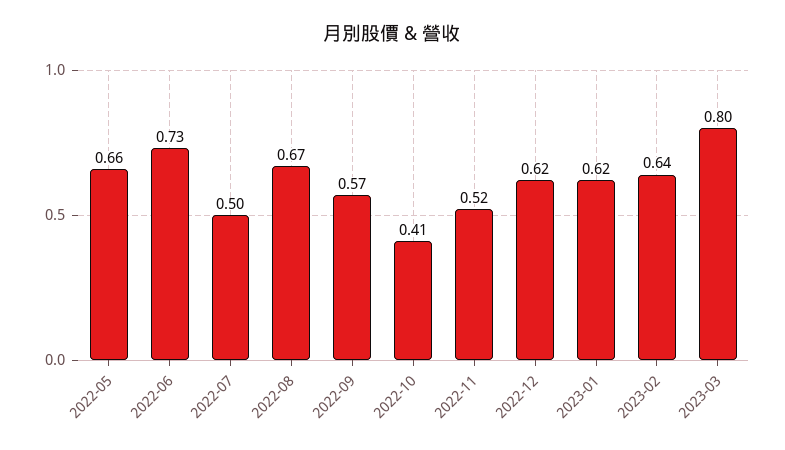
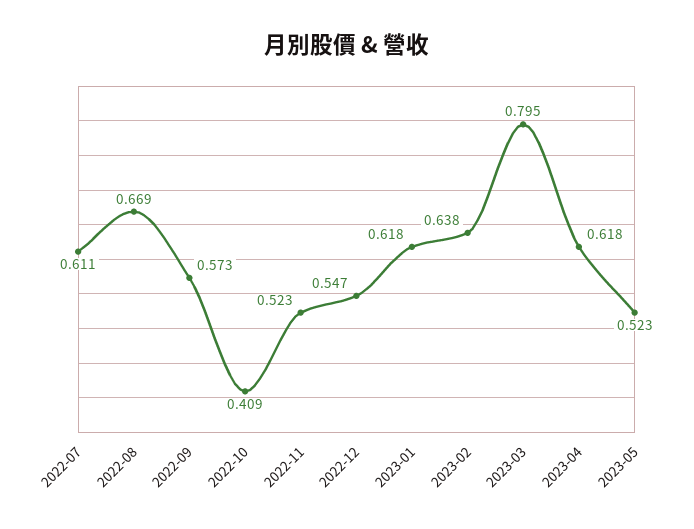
2022-05: 0.66 -> none
2022-06: 0.73 -> none
2022-07: 0.5 -> 0.611
2022-12: 0.62 -> 0.547
2023-04: none -> 0.618
2023-05: none -> 0.523

